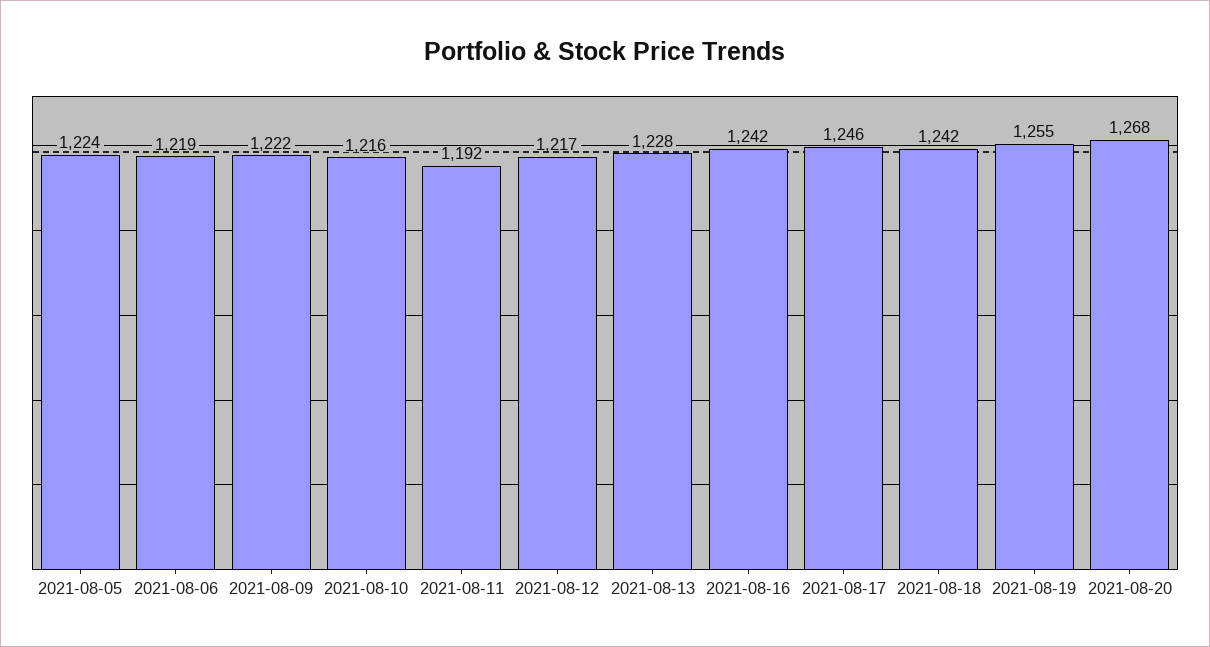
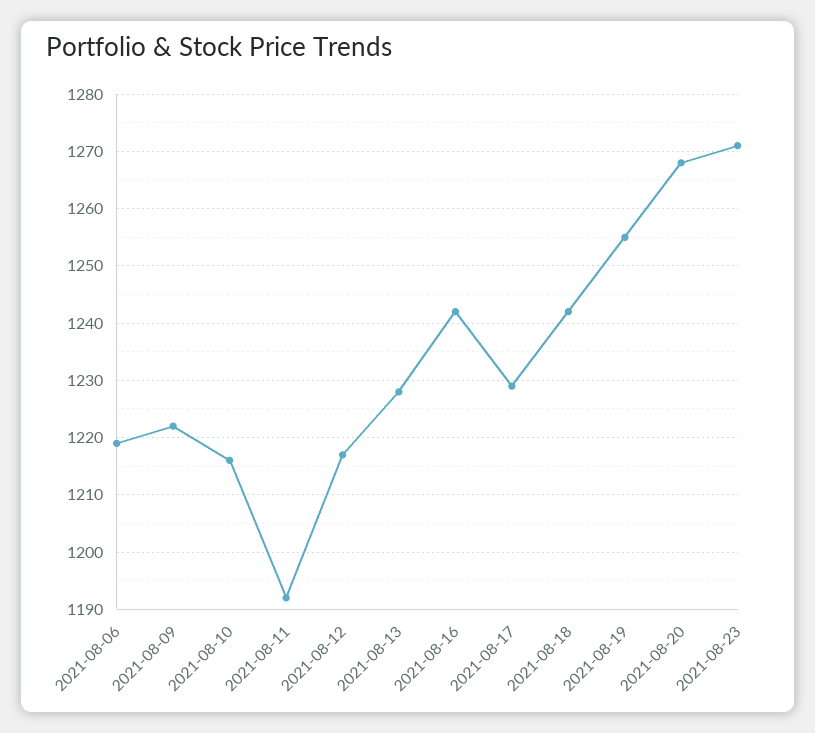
2021-08-05: 1224 -> none
2021-08-17: 1246 -> 1230
2021-08-23: none -> 1270

